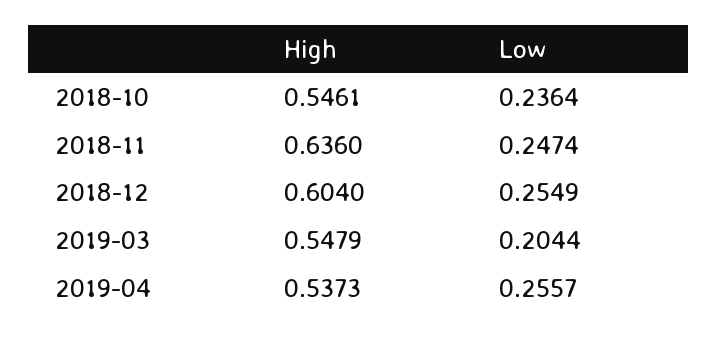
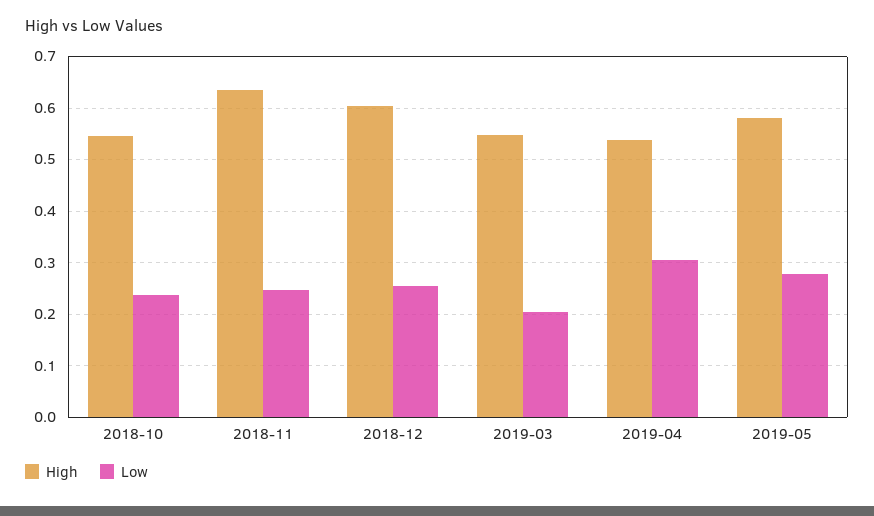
Low, 2019-04: 0.2557 -> 0.3
High, 2019-05: none -> 0.58
Low, 2019-05: none -> 0.28

